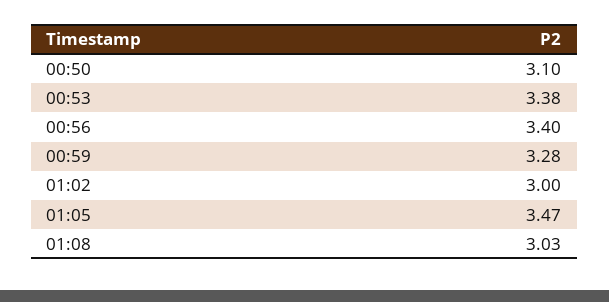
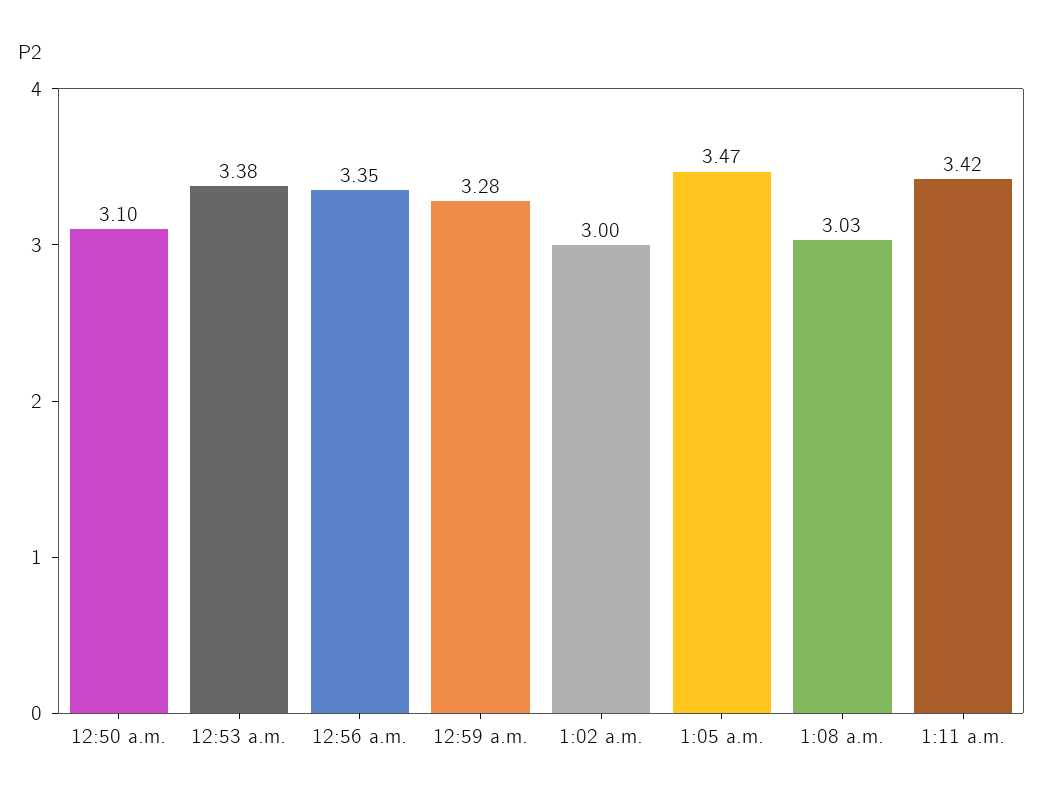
00:56: 3.4 -> 3.35
1:11 a.m.: none -> 3.42

